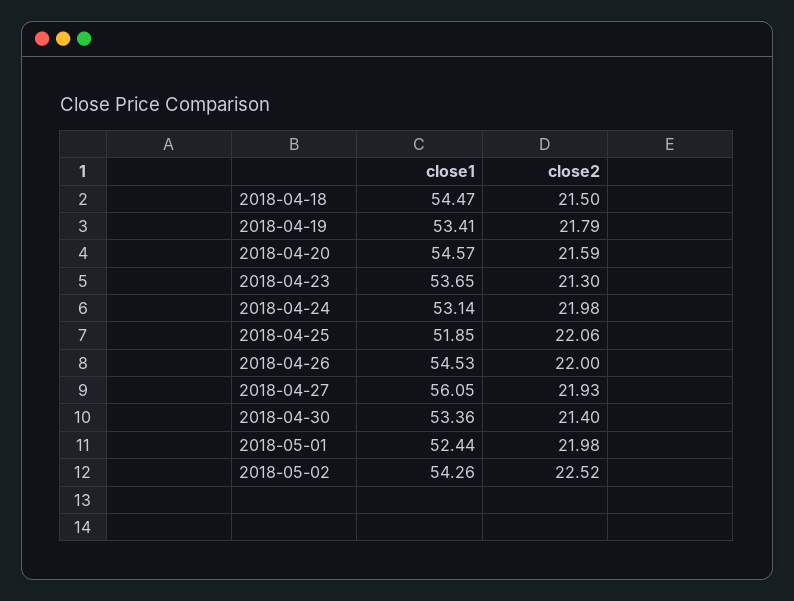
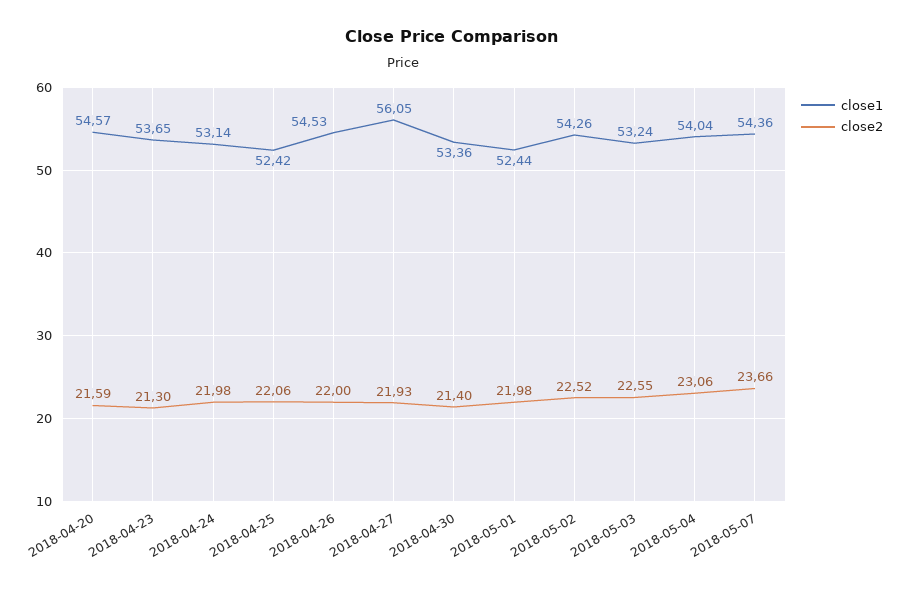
close1, 2018-04-18: 54.47 -> none
close2, 2018-04-18: 21.5 -> none
close1, 2018-04-19: 53.41 -> none
close2, 2018-04-19: 21.79 -> none
close1, 2018-04-25: 51.85 -> 52.42
close1, 2018-05-03: none -> 53.24
close2, 2018-05-03: none -> 22.55
close1, 2018-05-04: none -> 54.04
close2, 2018-05-04: none -> 23.06
close1, 2018-05-07: none -> 54.36
close2, 2018-05-07: none -> 23.66

